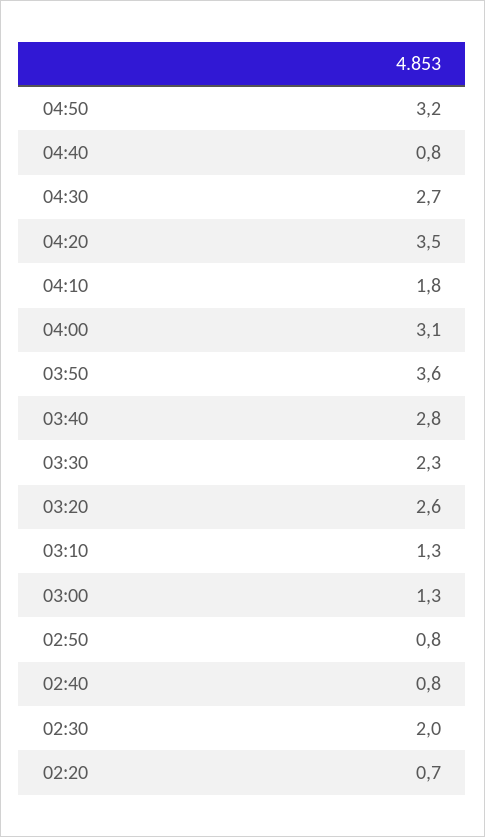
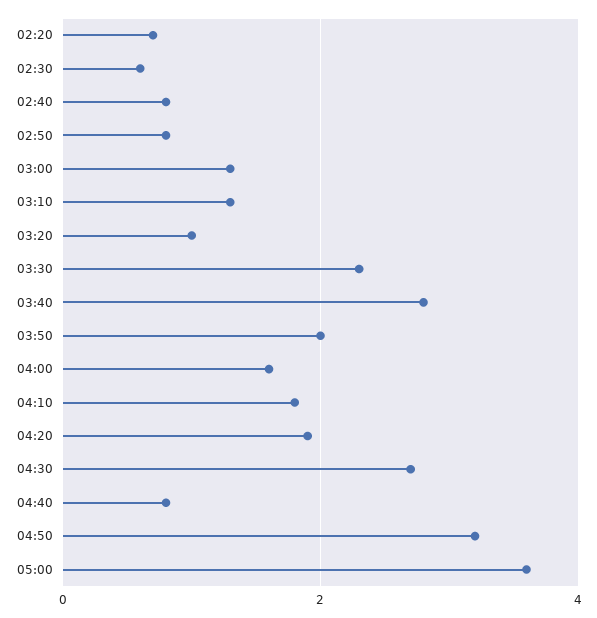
04:20: 3.5 -> 2
04:00: 3.1 -> 1.5
03:50: 3.6 -> 2
03:20: 2.6 -> 1
02:30: 2 -> 0.5
05:00: none -> 3.5

